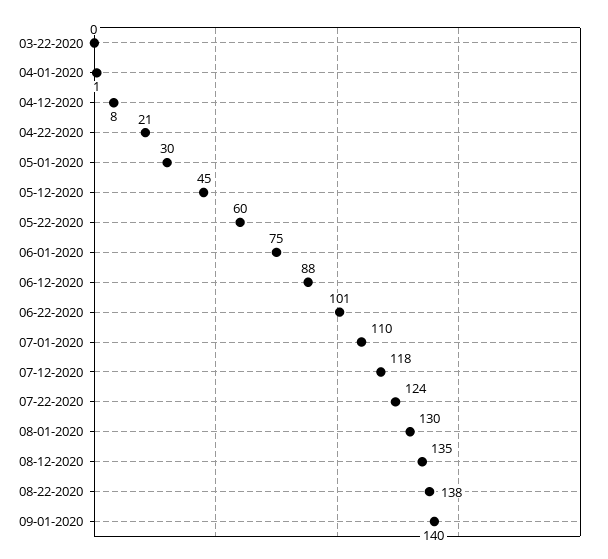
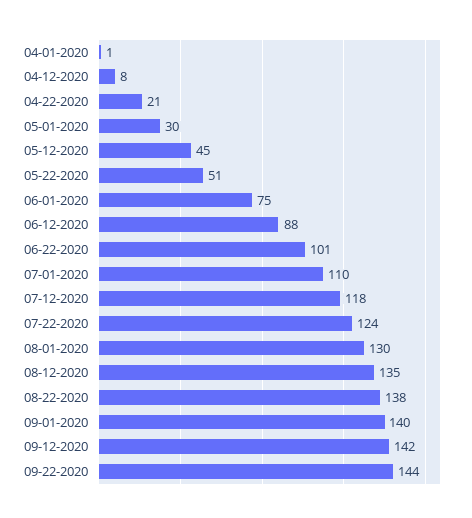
03-22-2020: 0 -> none
05-22-2020: 60 -> 51
09-12-2020: none -> 142
09-22-2020: none -> 144

